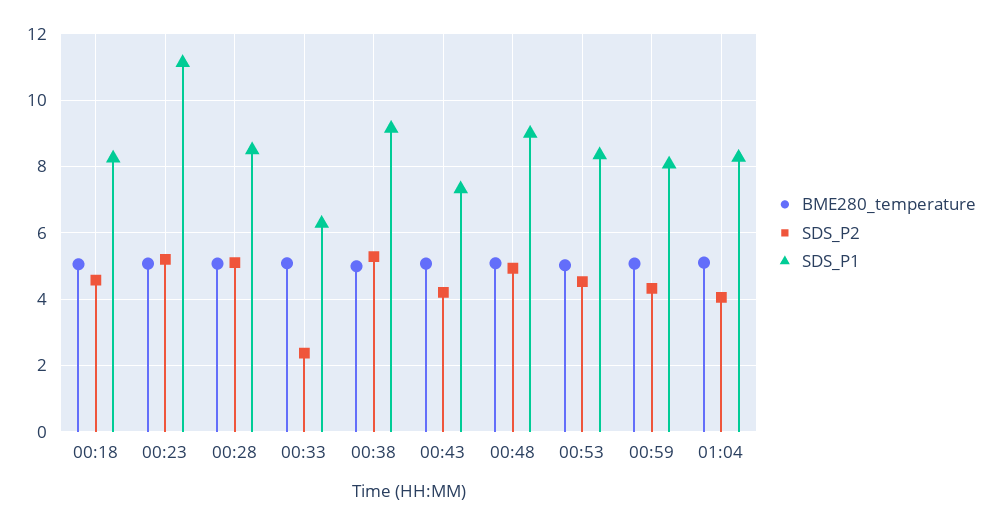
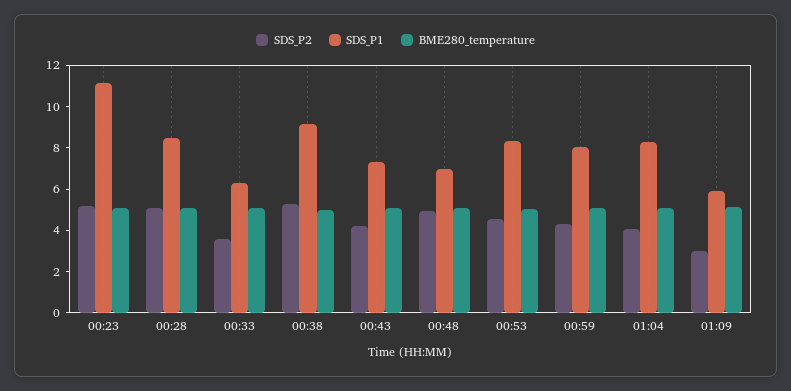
BME280_temperature, 00:18: 5 -> none
SDS_P2, 00:18: 4.6 -> none
SDS_P1, 00:18: 8.2 -> none
SDS_P2, 00:33: 2.4 -> 3.5
SDS_P1, 00:48: 9 -> 7
SDS_P2, 01:09: none -> 3
SDS_P1, 01:09: none -> 6
BME280_temperature, 01:09: none -> 5

